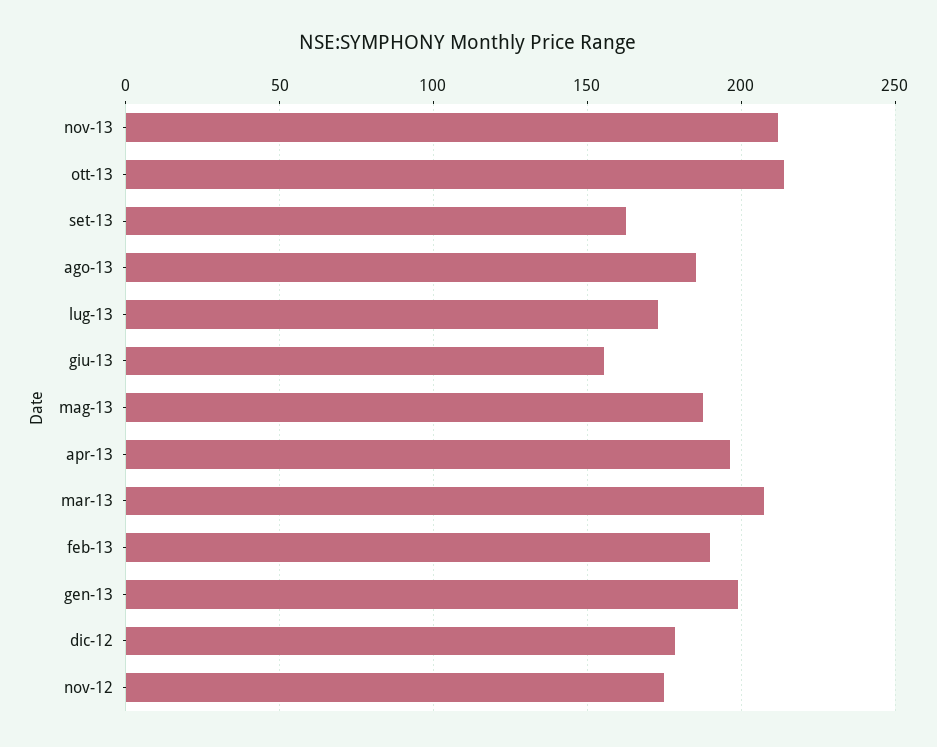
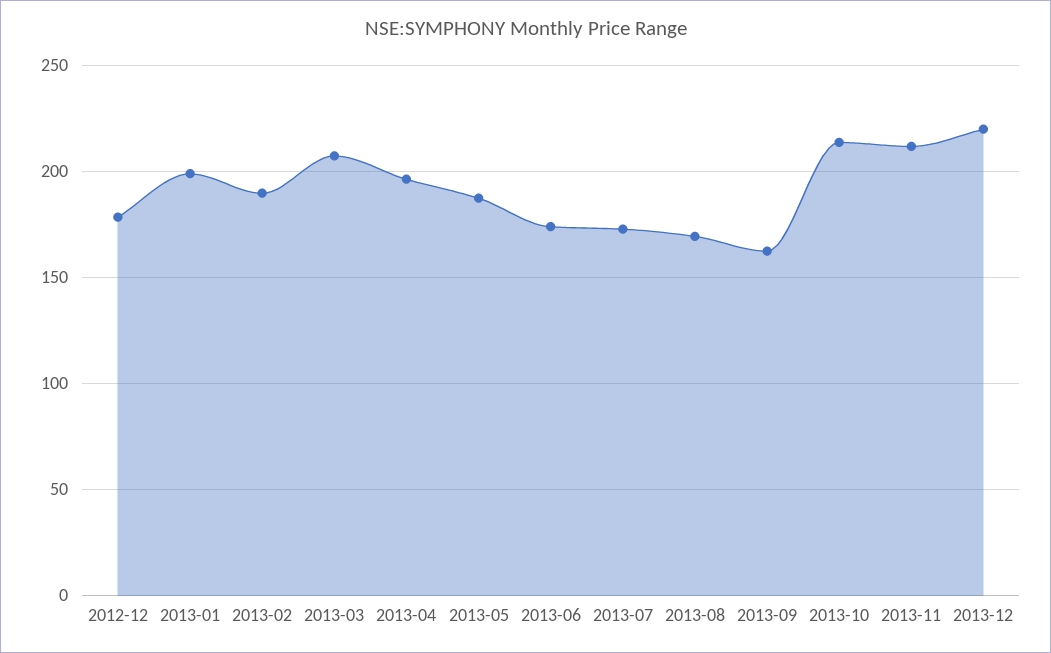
ago-13: 185 -> 170
giu-13: 155 -> 175
nov-12: 175 -> none
2013-12: none -> 220

